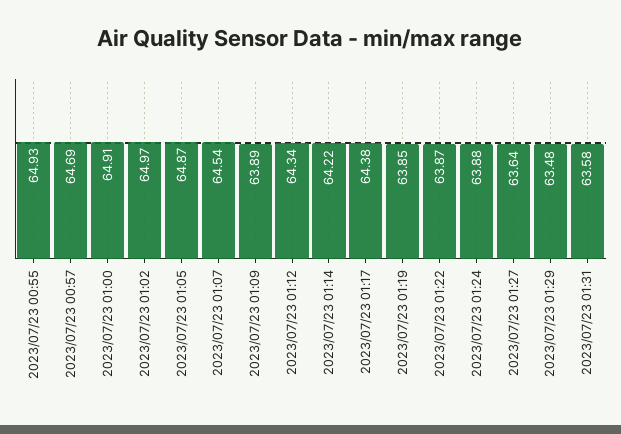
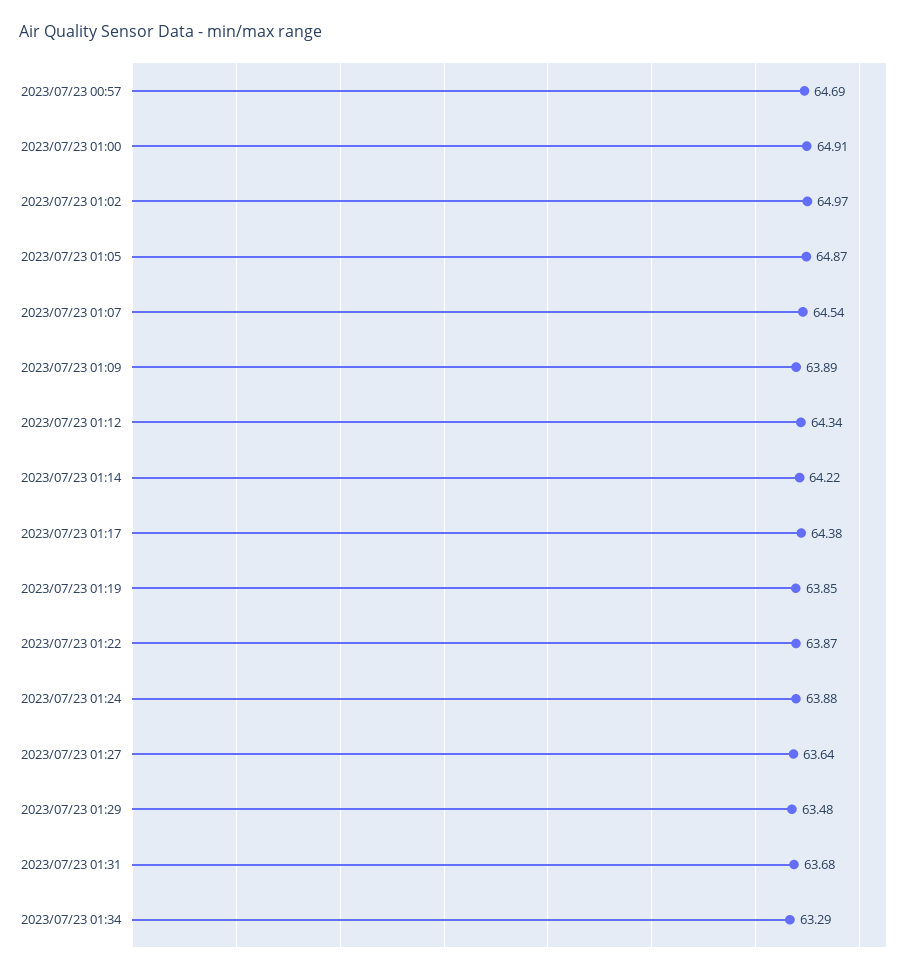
2023/07/23 00:55: 64.93 -> none
2023/07/23 01:31: 63.58 -> 63.68
2023/07/23 01:34: none -> 63.29

